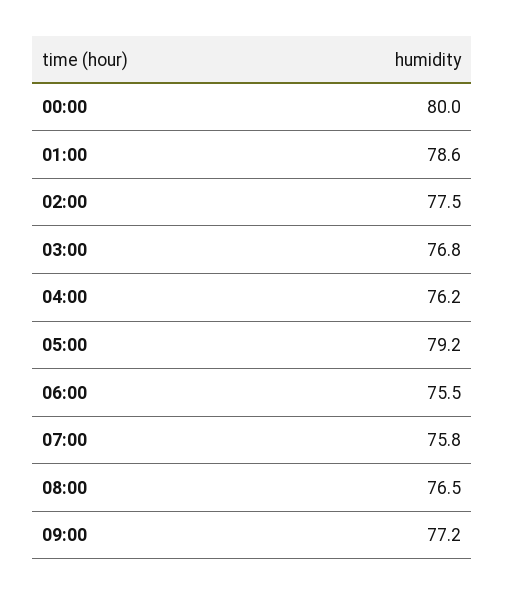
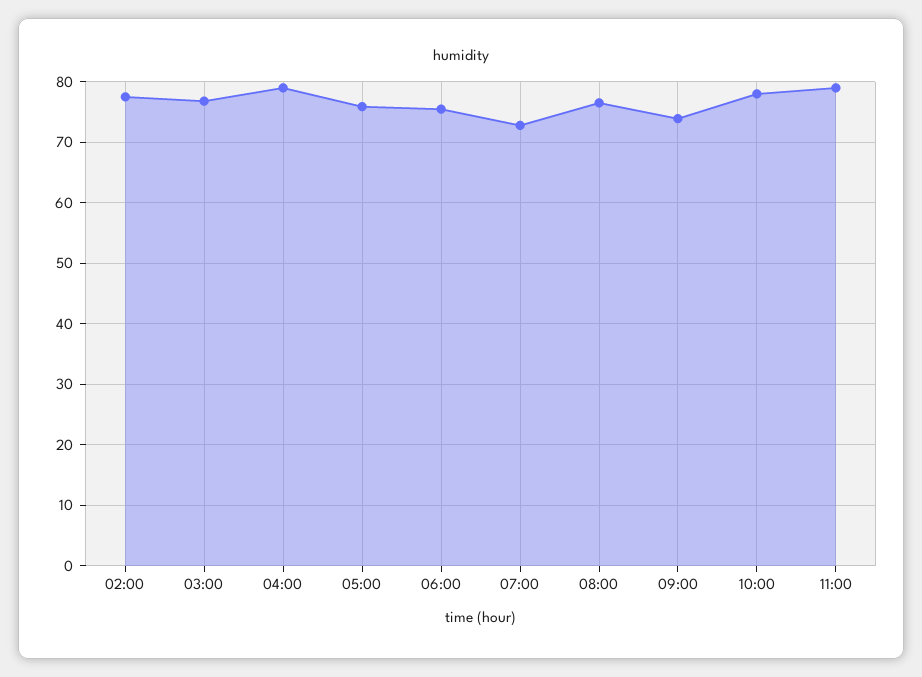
00:00: 80 -> none
01:00: 78.6 -> none
04:00: 76.2 -> 79
05:00: 79.2 -> 76
07:00: 75.8 -> 73
09:00: 77.2 -> 74
10:00: none -> 78
11:00: none -> 79

